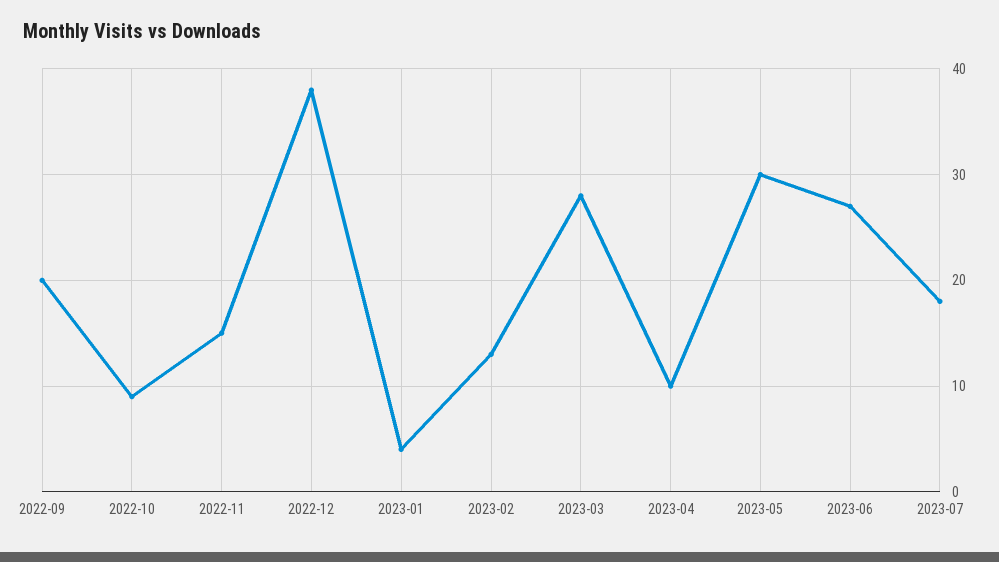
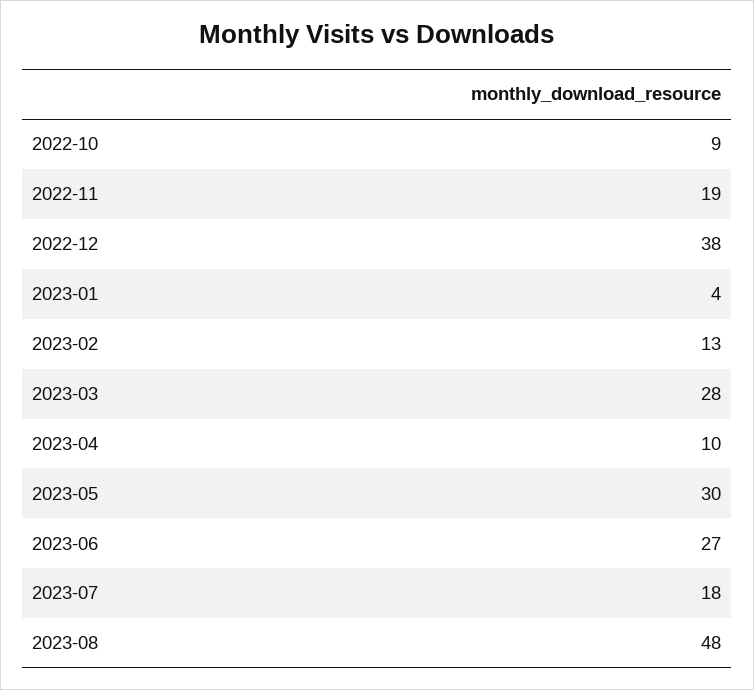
2022-09: 20 -> none
2022-11: 15 -> 19
2023-08: none -> 48

